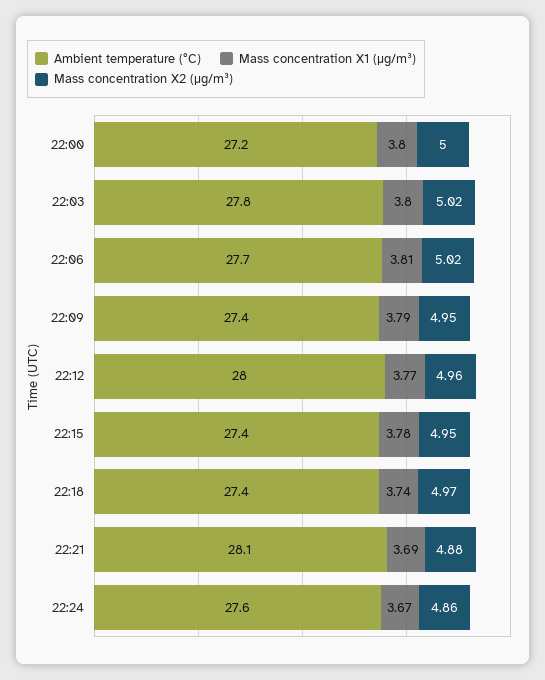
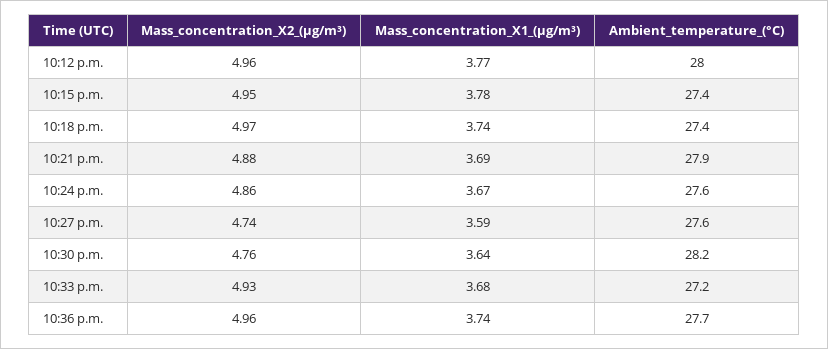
Ambient temperature (°C), 22:00: 27.2 -> none
Mass concentration X1 (μg/m³), 22:00: 3.8 -> none
Mass concentration X2 (μg/m³), 22:00: 5 -> none
Ambient temperature (°C), 22:03: 27.8 -> none
Mass concentration X1 (μg/m³), 22:03: 3.8 -> none
Mass concentration X2 (μg/m³), 22:03: 5.02 -> none
Ambient temperature (°C), 22:06: 27.7 -> none
Mass concentration X1 (μg/m³), 22:06: 3.81 -> none
Mass concentration X2 (μg/m³), 22:06: 5.02 -> none
Ambient temperature (°C), 22:09: 27.4 -> none
Mass concentration X1 (μg/m³), 22:09: 3.79 -> none
Mass concentration X2 (μg/m³), 22:09: 4.95 -> none
Ambient temperature (°C), 22:21: 28.1 -> 27.9
Mass concentration X2 (μg/m³), 10:27 p.m.: none -> 4.74
Mass concentration X1 (μg/m³), 10:27 p.m.: none -> 3.59
Ambient temperature (°C), 10:27 p.m.: none -> 27.6
Mass concentration X2 (μg/m³), 10:30 p.m.: none -> 4.76
Mass concentration X1 (μg/m³), 10:30 p.m.: none -> 3.64
Ambient temperature (°C), 10:30 p.m.: none -> 28.2
Mass concentration X2 (μg/m³), 10:33 p.m.: none -> 4.93
Mass concentration X1 (μg/m³), 10:33 p.m.: none -> 3.68
Ambient temperature (°C), 10:33 p.m.: none -> 27.2
Mass concentration X2 (μg/m³), 10:36 p.m.: none -> 4.96
Mass concentration X1 (μg/m³), 10:36 p.m.: none -> 3.74
Ambient temperature (°C), 10:36 p.m.: none -> 27.7

